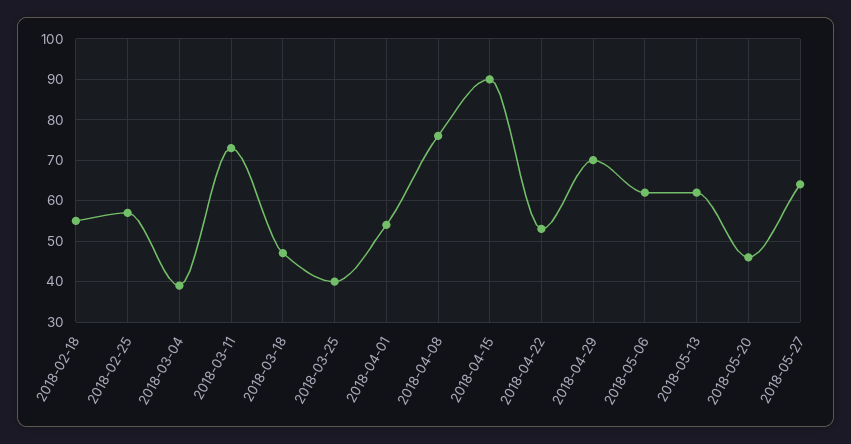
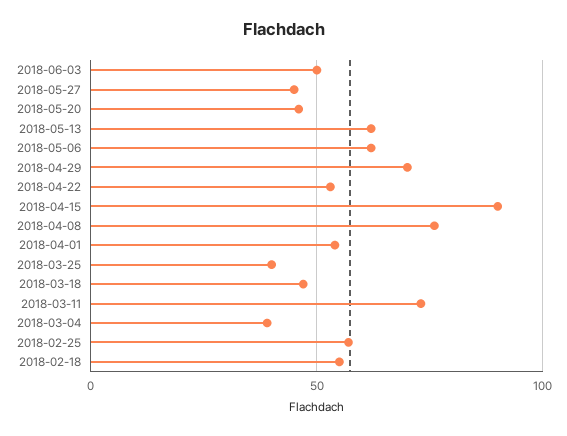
2018-05-27: 65 -> 45
2018-06-03: none -> 50

